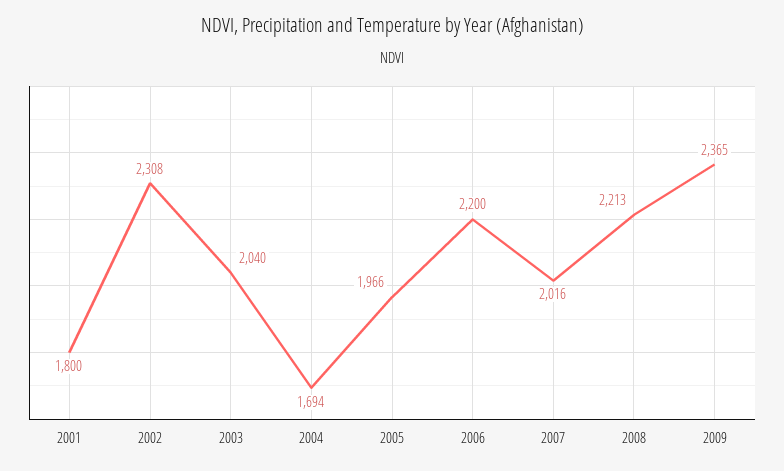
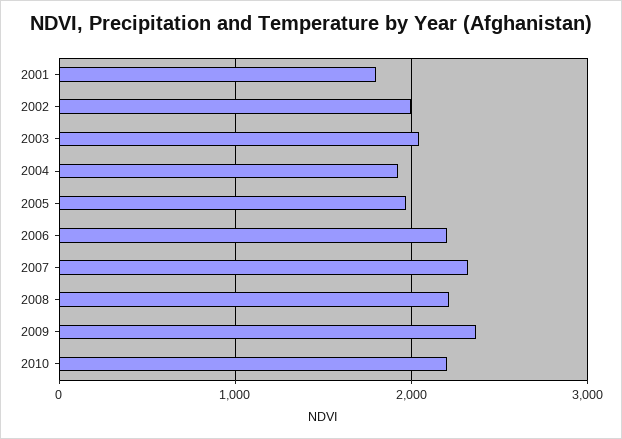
2002: 2308 -> 2000
2004: 1694 -> 1900
2007: 2016 -> 2300
2010: none -> 2200

